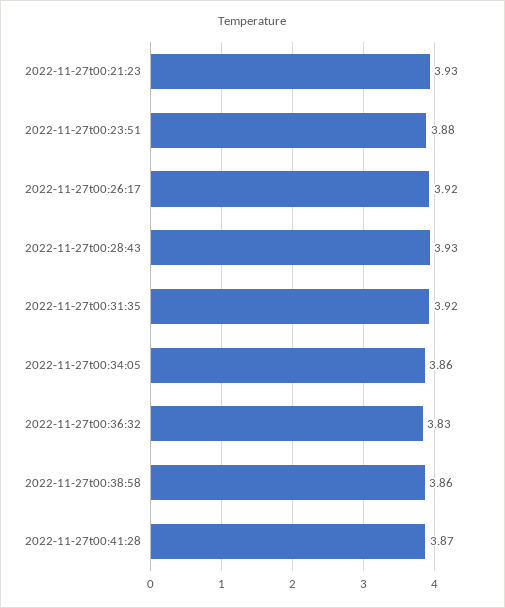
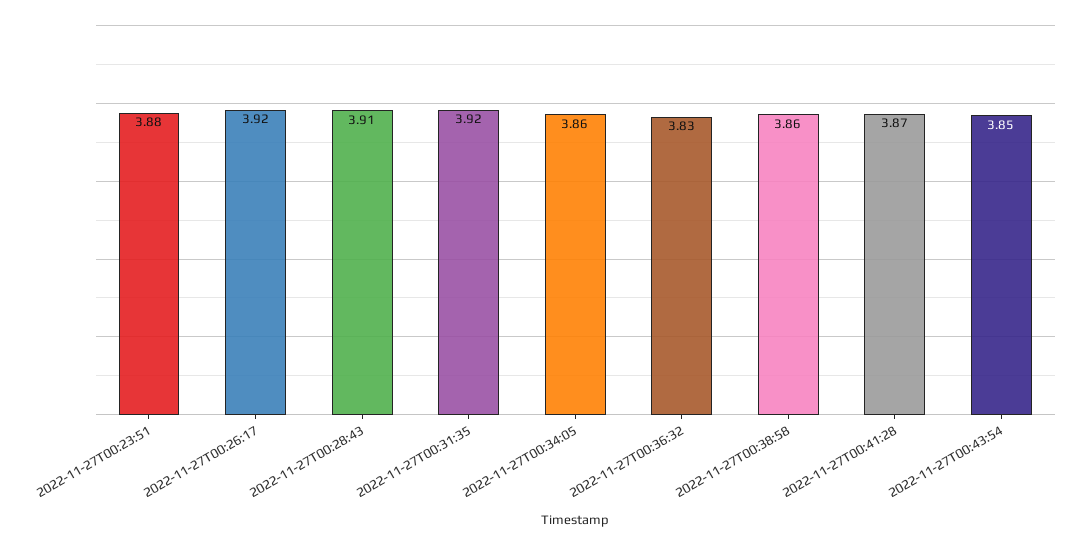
2022-11-27t00:21:23: 3.93 -> none
2022-11-27t00:28:43: 3.93 -> 3.91
2022-11-27T00:43:54: none -> 3.85

